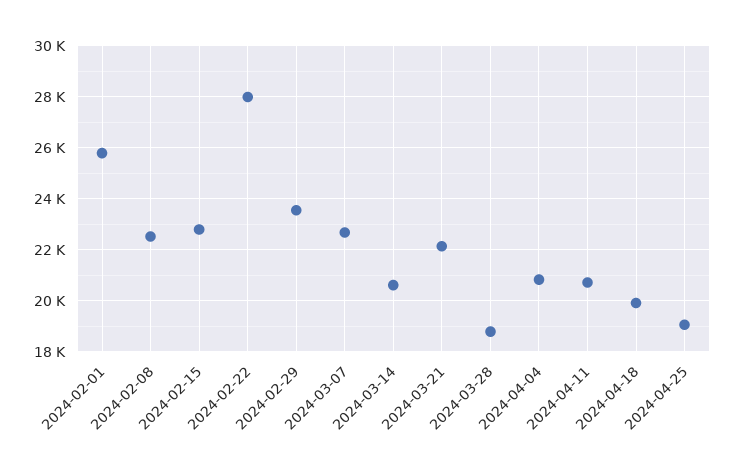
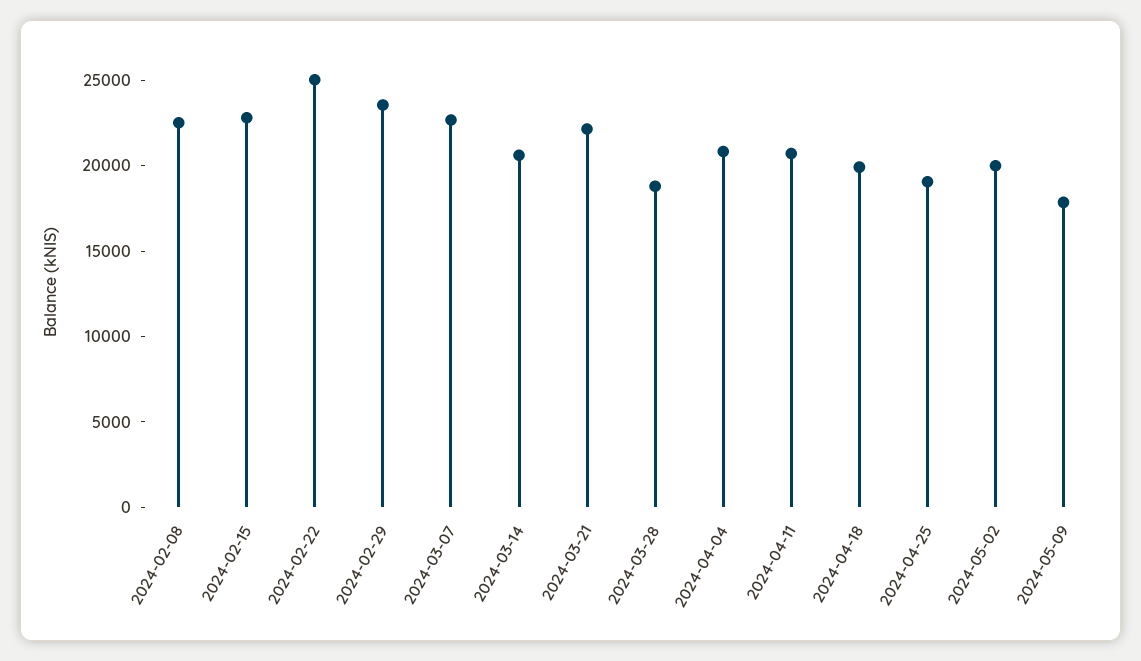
2024-02-01: 25750 -> none
2024-02-22: 28000 -> 25000
2024-05-02: none -> 20000
2024-05-09: none -> 18000

